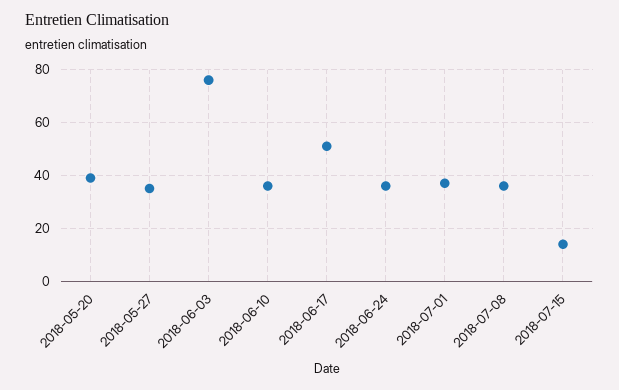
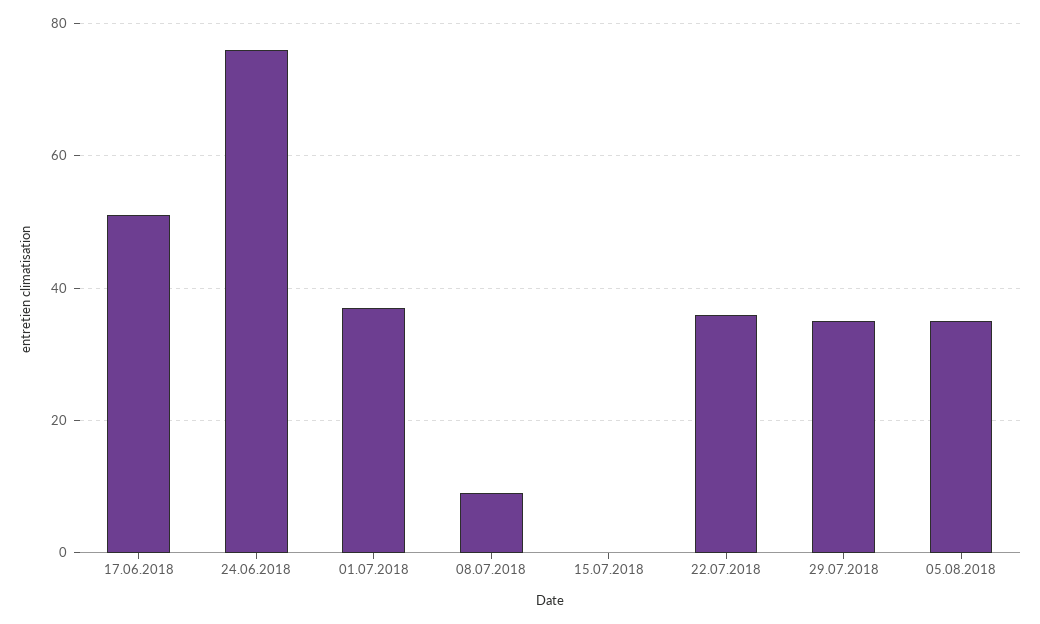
2018-05-20: 40 -> none
2018-05-27: 35 -> none
2018-06-03: 75 -> none
2018-06-10: 35 -> none
2018-06-24: 35 -> 75
2018-07-08: 35 -> 10
2018-07-15: 15 -> 0
22.07.2018: none -> 35
29.07.2018: none -> 35
05.08.2018: none -> 35

